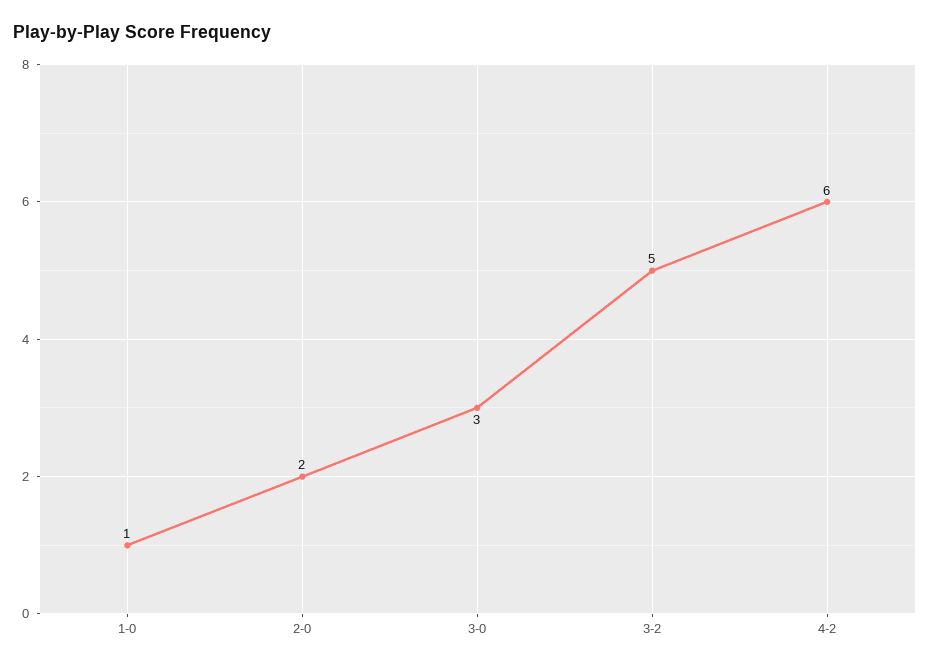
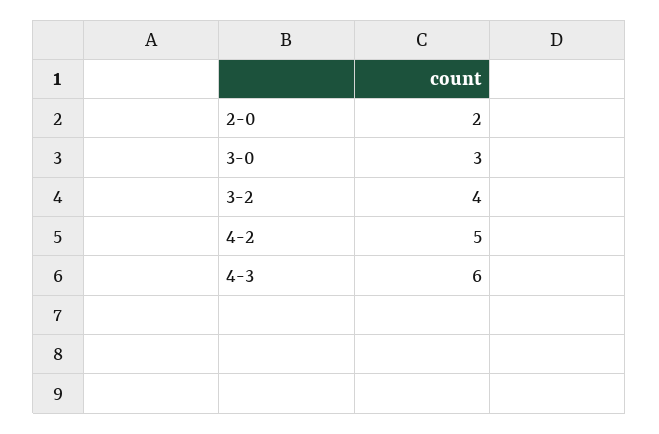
1-0: 1 -> none
3-2: 5 -> 4
4-2: 6 -> 5
4-3: none -> 6

